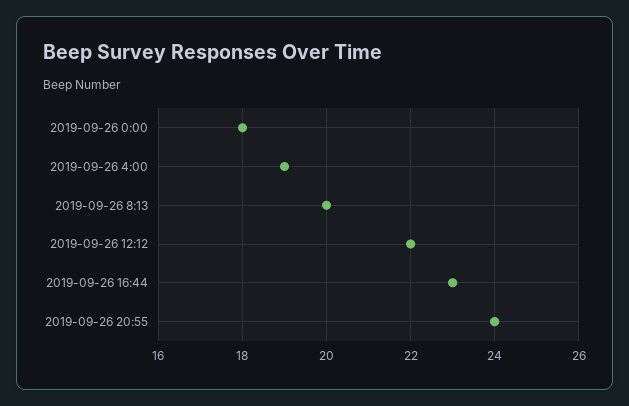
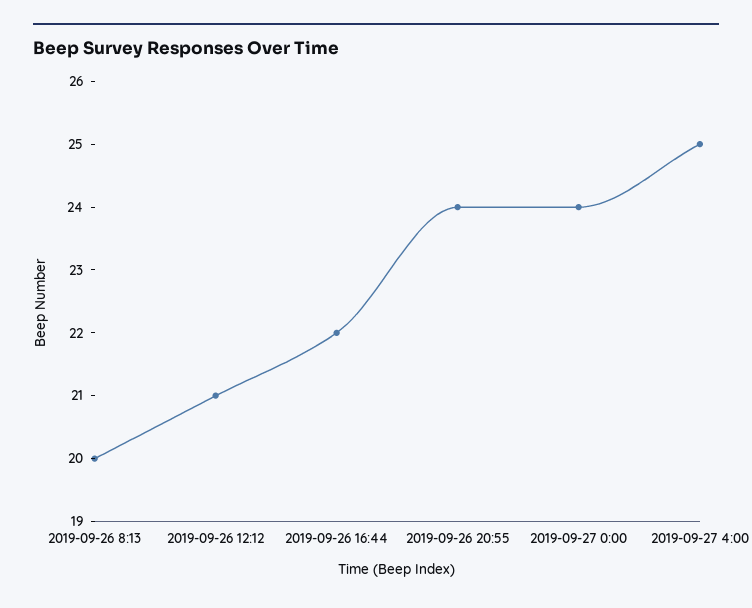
2019-09-26 0:00: 18 -> none
2019-09-26 4:00: 19 -> none
2019-09-26 12:12: 22 -> 21
2019-09-26 16:44: 23 -> 22
2019-09-27 0:00: none -> 24
2019-09-27 4:00: none -> 25

